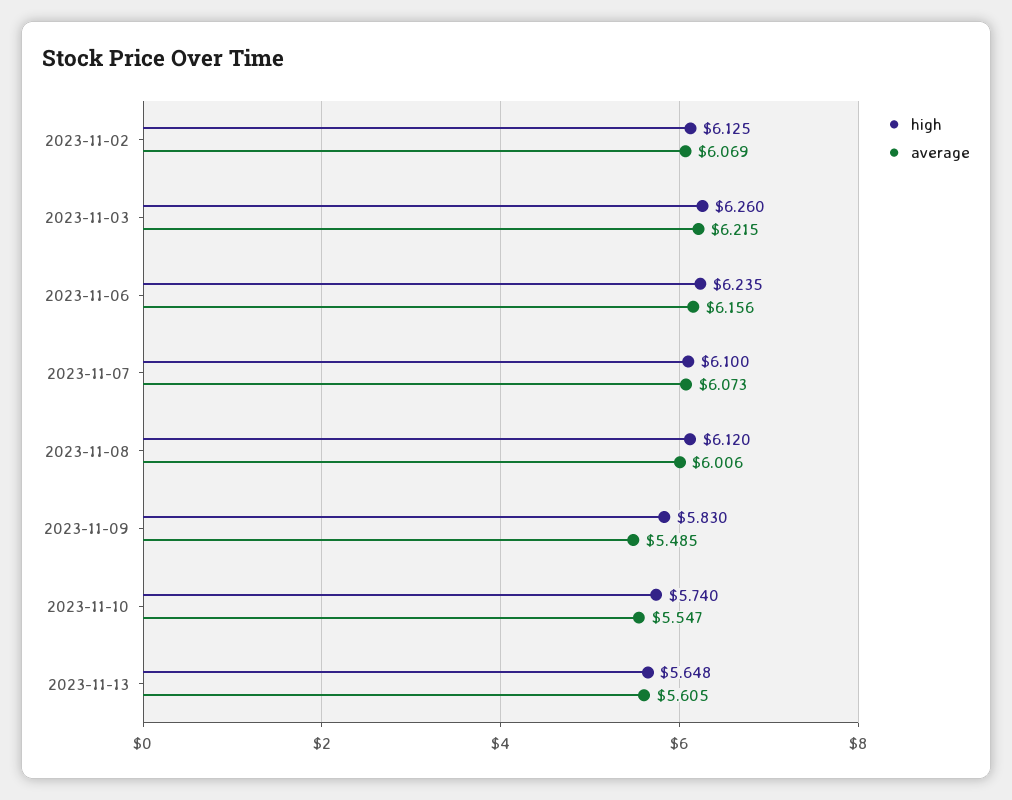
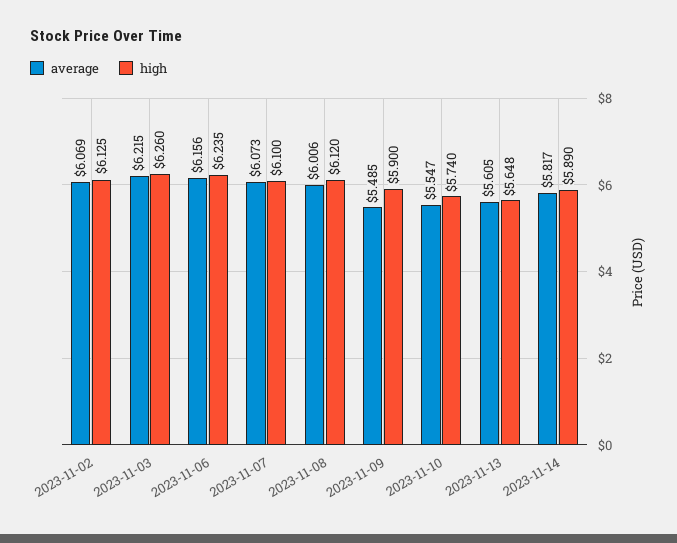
high, 2023-11-09: 5.83 -> 5.9
average, 2023-11-14: none -> 5.817
high, 2023-11-14: none -> 5.89

